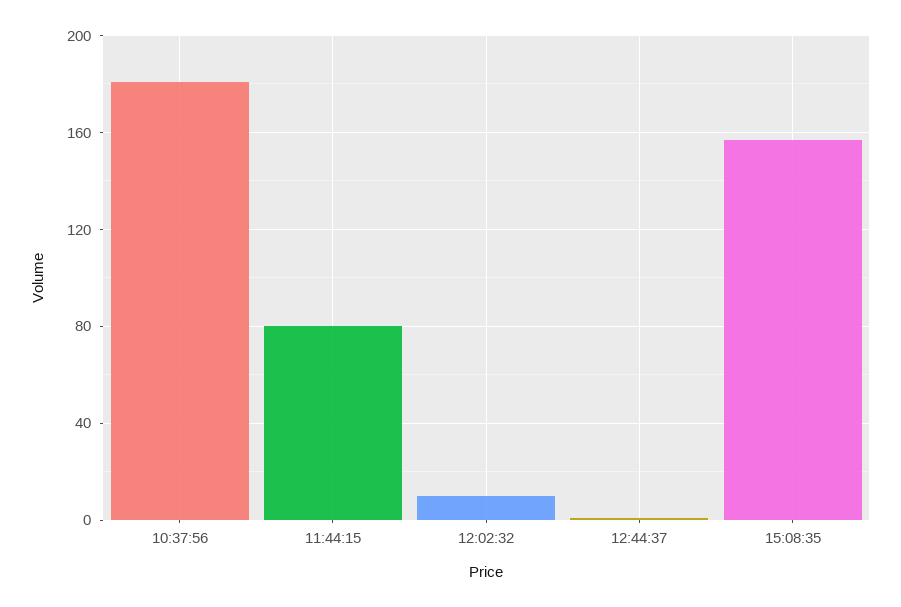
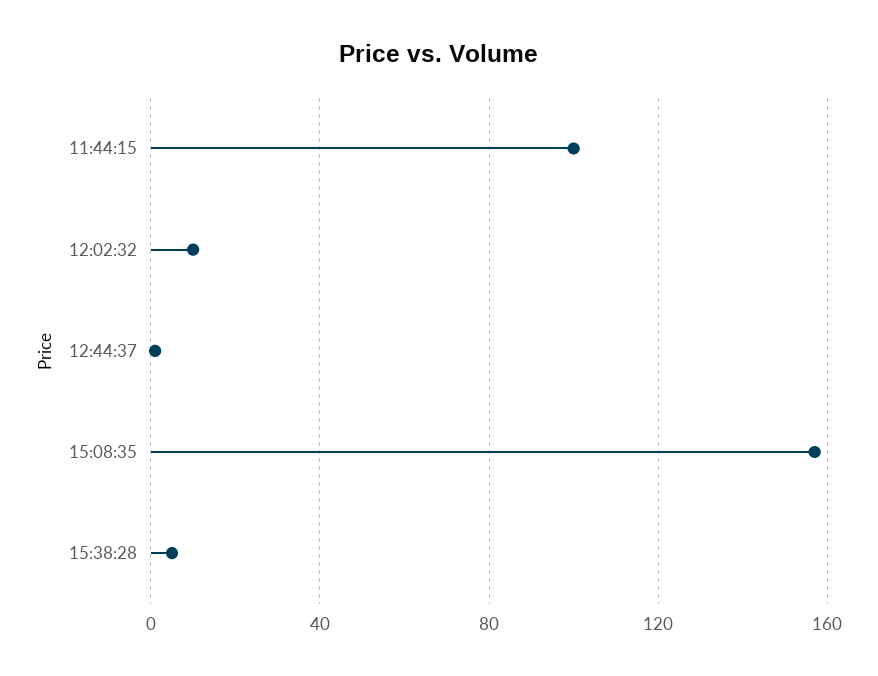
10:37:56: 180 -> none
11:44:15: 80 -> 100
15:38:28: none -> 5

